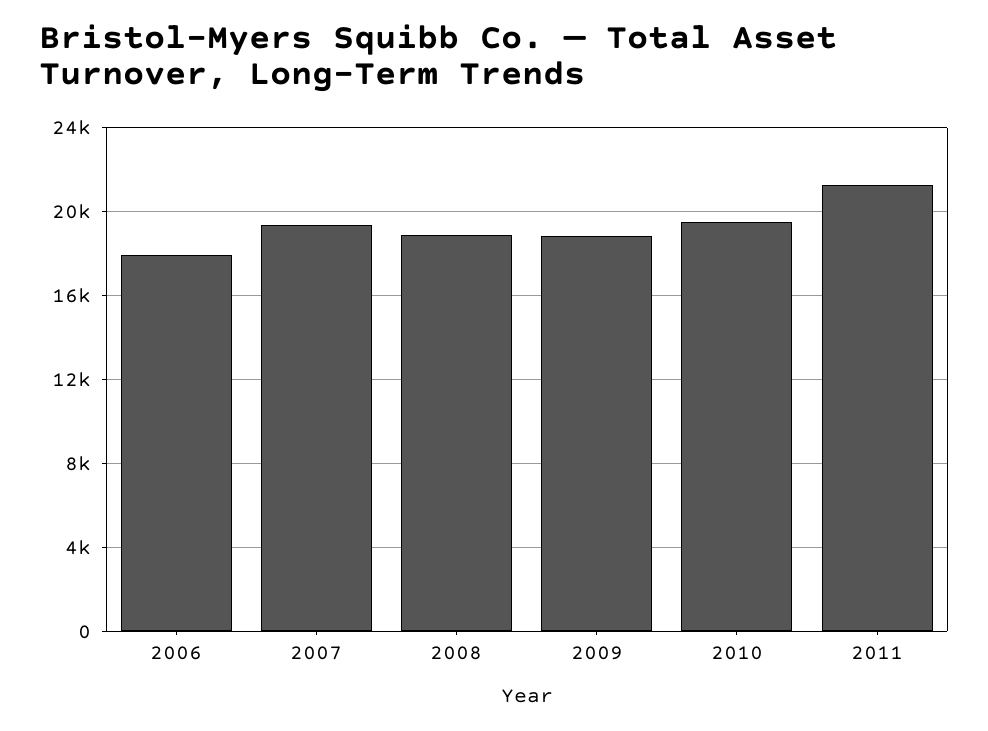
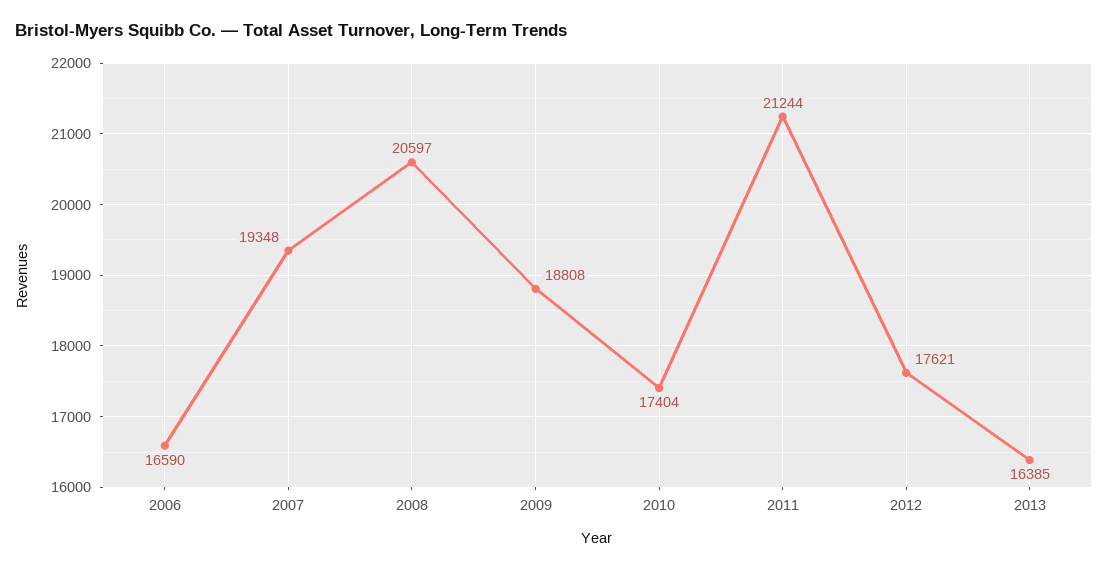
2006: 18000 -> 16590
2008: 19000 -> 20597
2010: 19500 -> 17404
2012: none -> 17621
2013: none -> 16385

